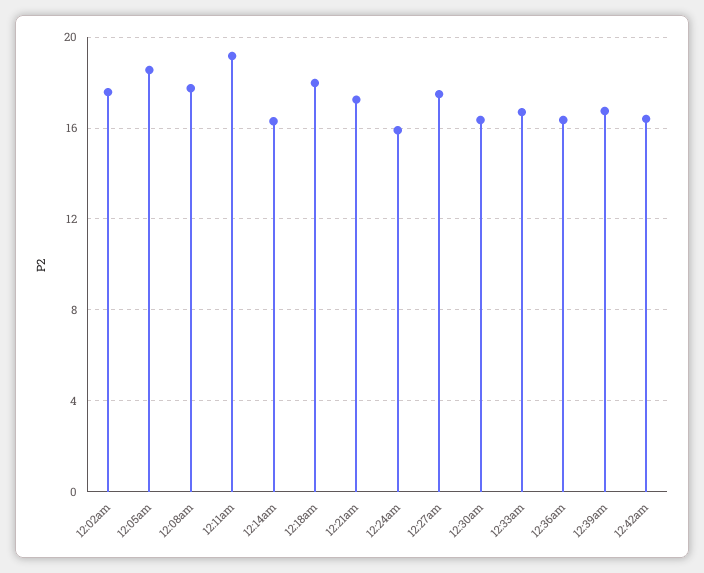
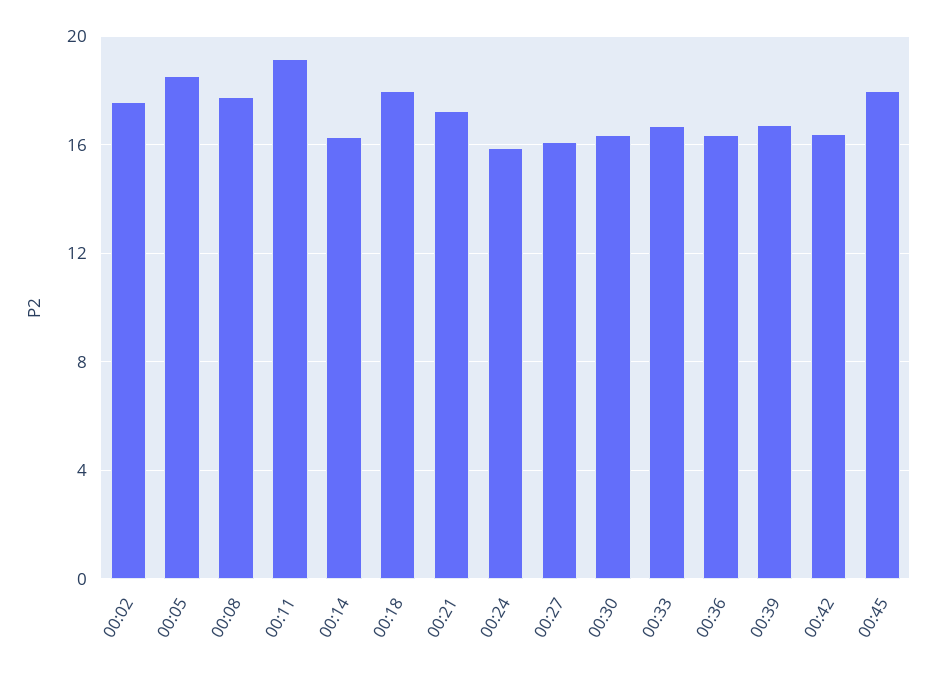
12:27am: 17.5 -> 16
00:45: none -> 18

